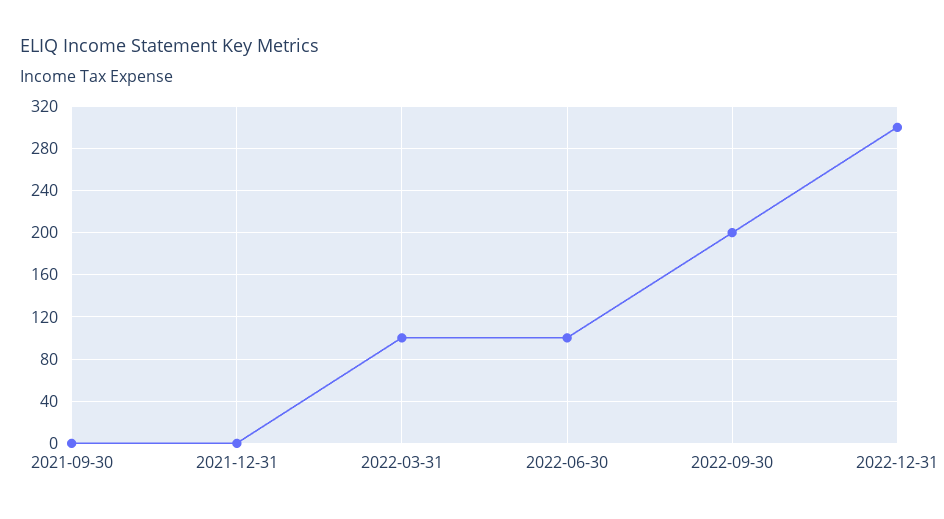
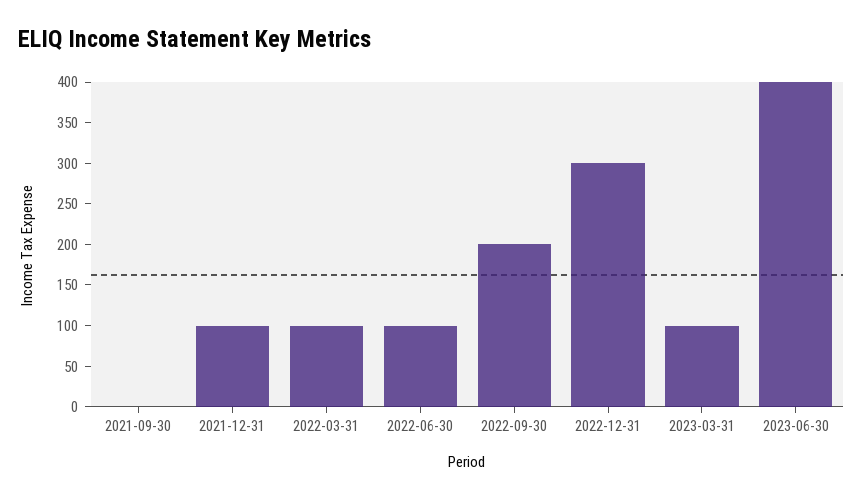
2021-12-31: 0 -> 100
2023-03-31: none -> 100
2023-06-30: none -> 400

